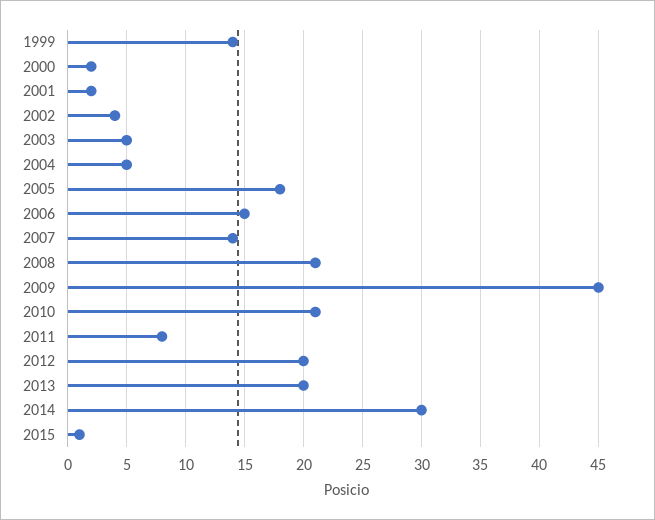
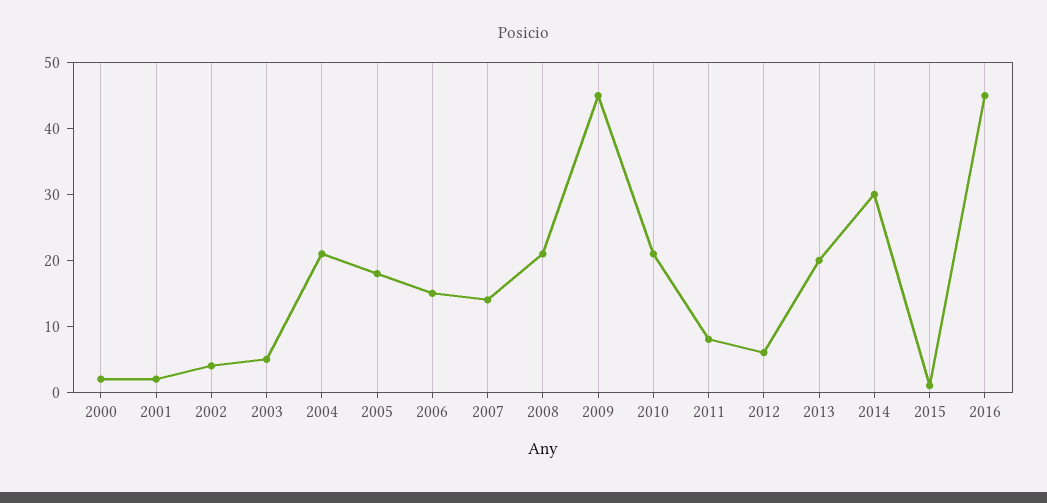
1999: 14 -> none
2004: 5 -> 20
2012: 20 -> 5
2016: none -> 45

